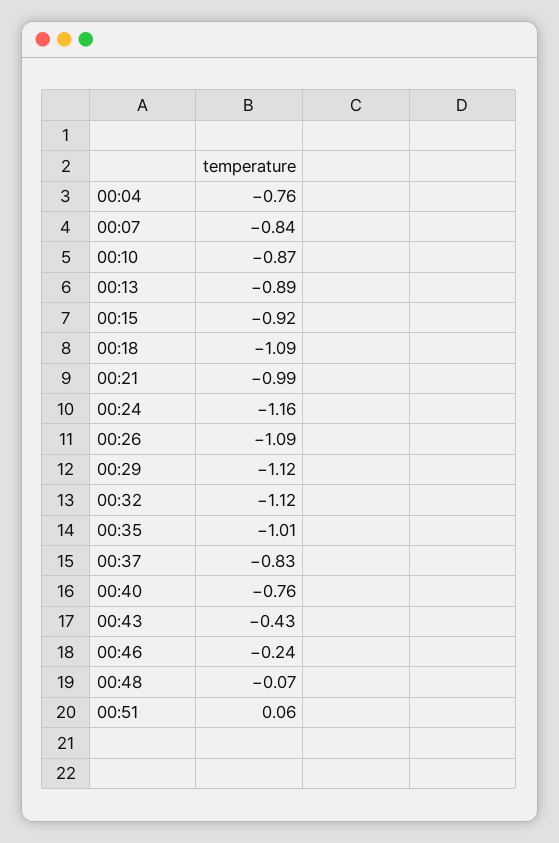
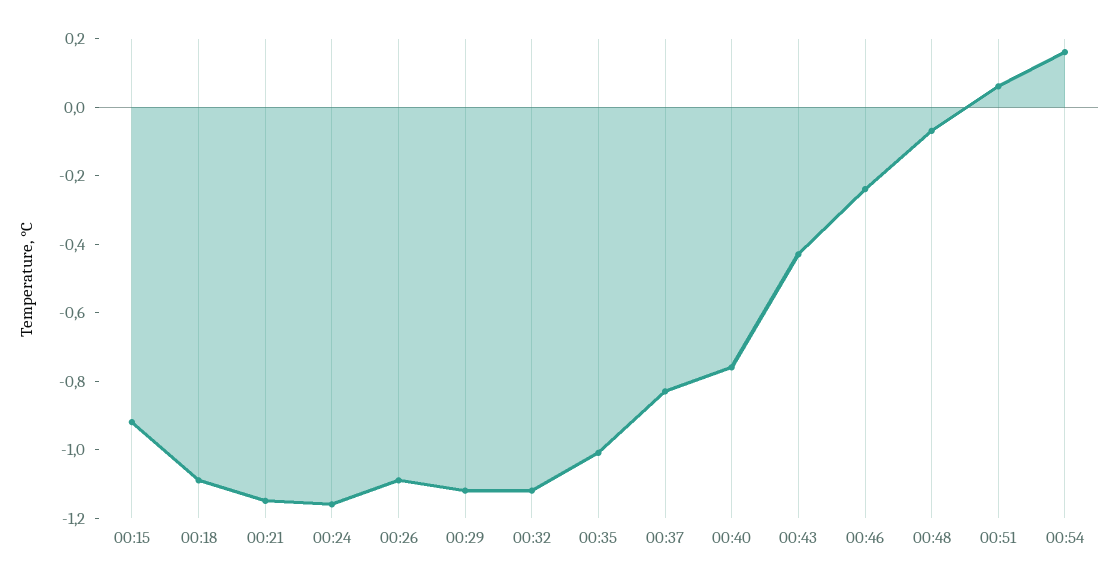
00:04: -0.76 -> none
00:07: -0.84 -> none
00:10: -0.87 -> none
00:13: -0.89 -> none
00:21: -0.99 -> -1.15
00:54: none -> 0.15

